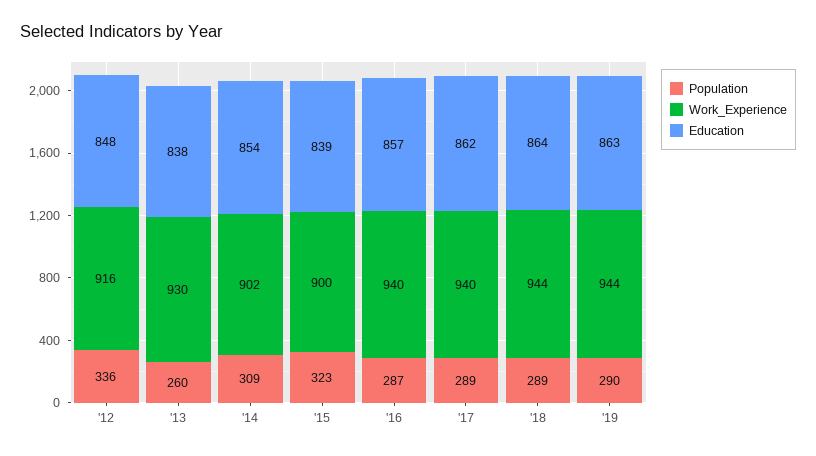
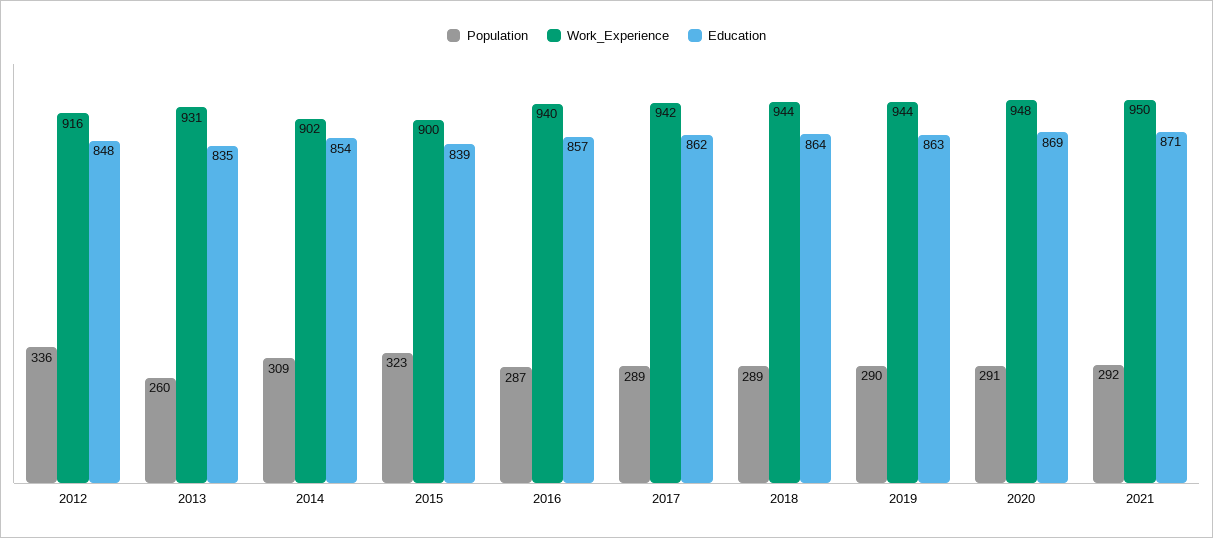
Work_Experience, '13: 930 -> 931
Education, '13: 838 -> 835
Work_Experience, '17: 940 -> 942
Population, 2020: none -> 291
Work_Experience, 2020: none -> 948
Education, 2020: none -> 869
Population, 2021: none -> 292
Work_Experience, 2021: none -> 950
Education, 2021: none -> 871

